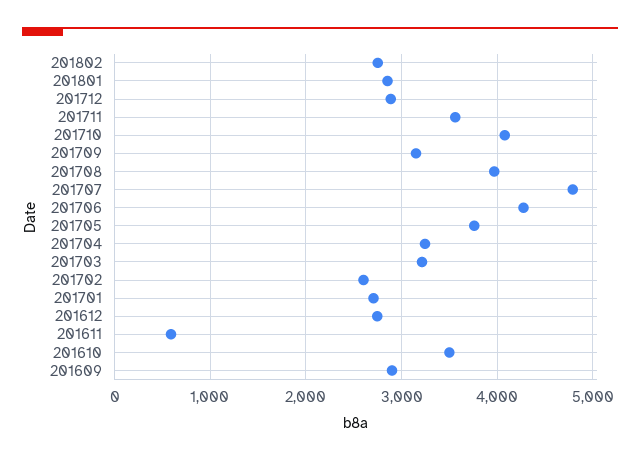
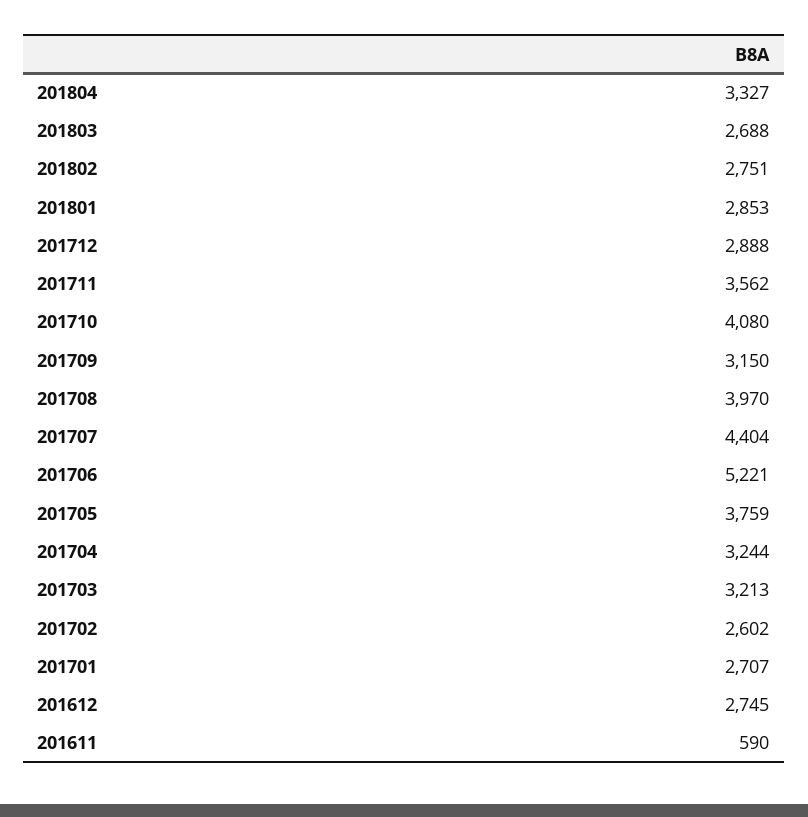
201707: 4800 -> 4404
201706: 4300 -> 5221
201610: 3500 -> none
201609: 2900 -> none
201804: none -> 3327
201803: none -> 2688

